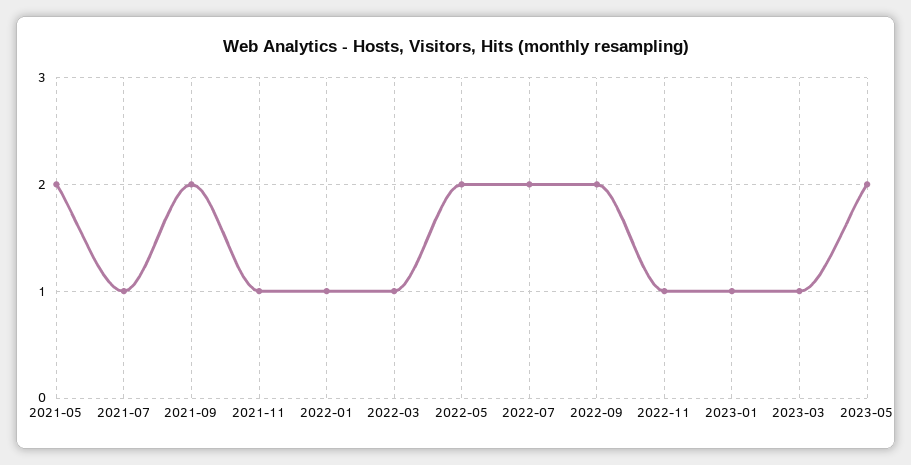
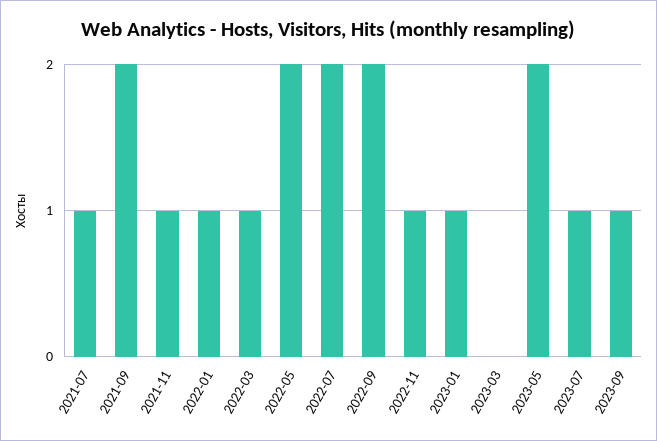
2021-05: 2 -> none
2023-03: 1 -> 0
2023-07: none -> 1
2023-09: none -> 1

